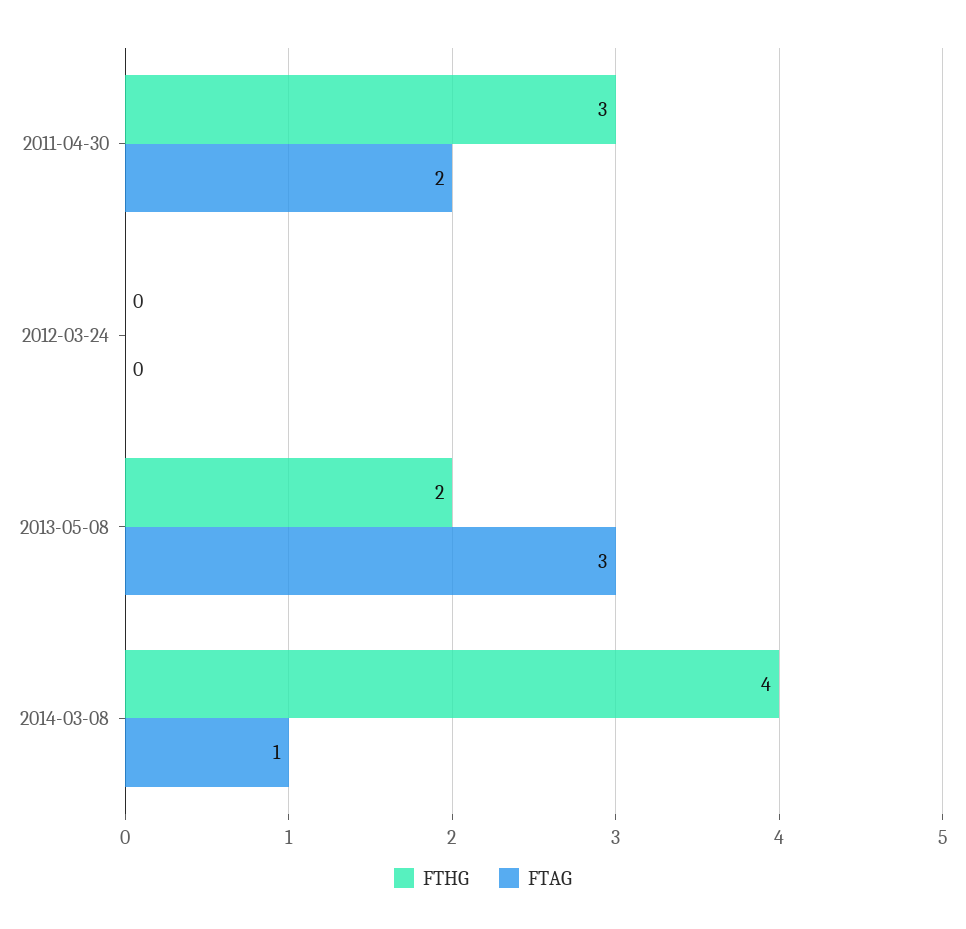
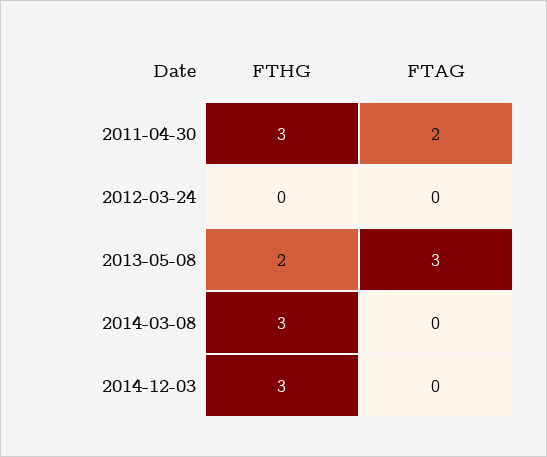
FTHG, 2014-03-08: 4 -> 3
FTAG, 2014-03-08: 1 -> 0
FTHG, 2014-12-03: none -> 3
FTAG, 2014-12-03: none -> 0

